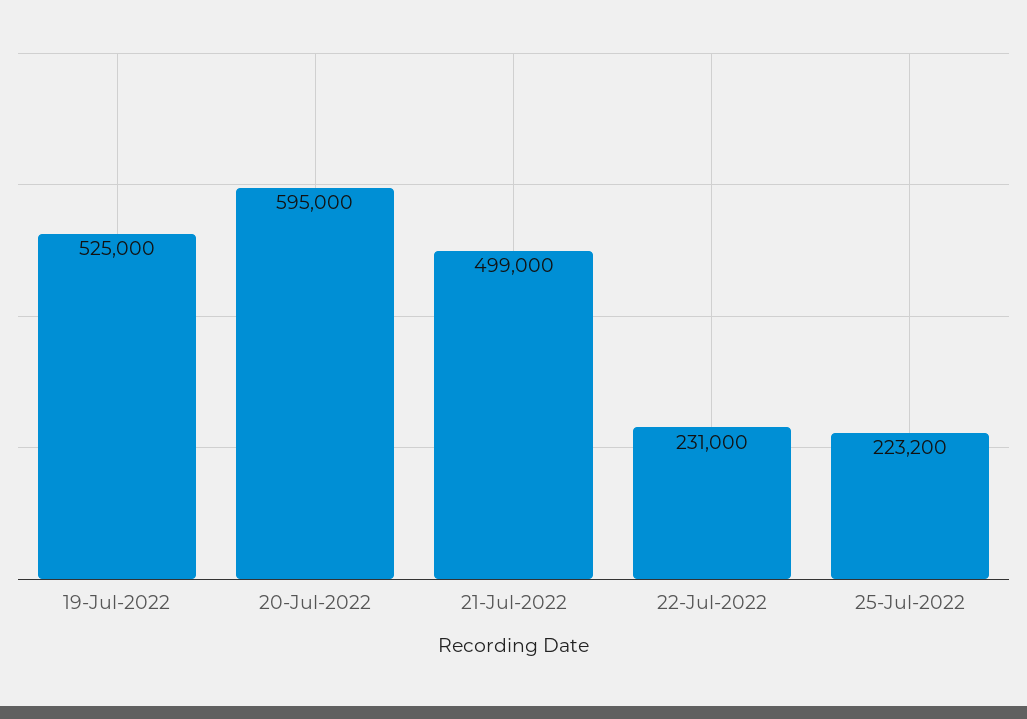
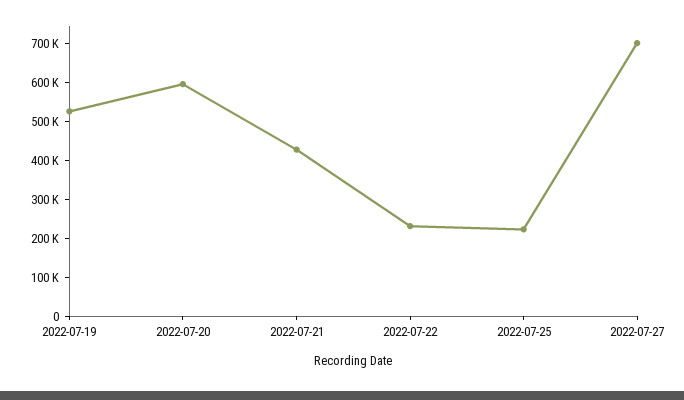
21-Jul-2022: 499000 -> 425000
2022-07-27: none -> 700000

